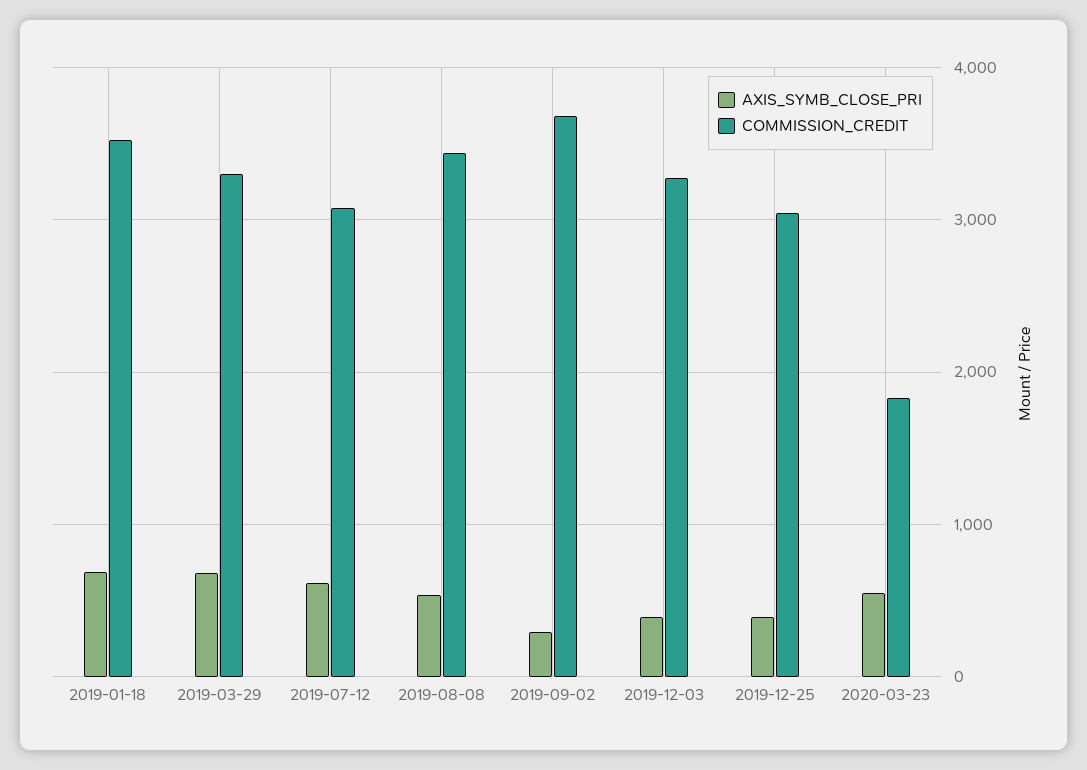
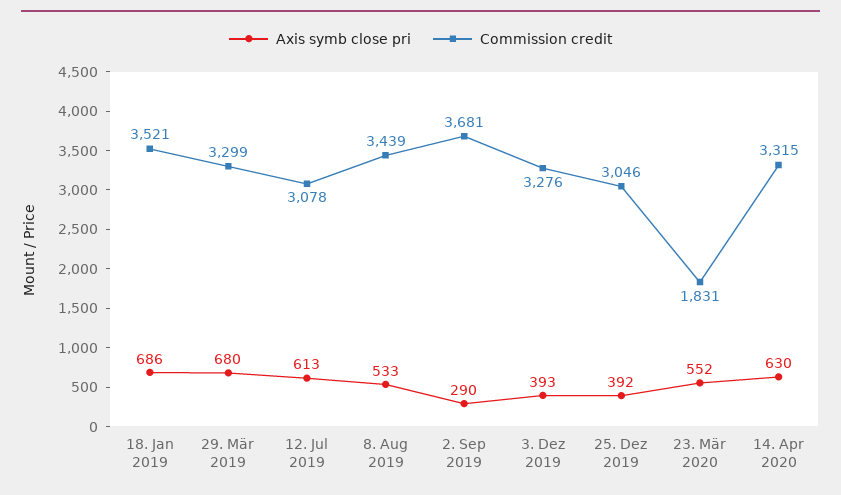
AXIS_SYMB_CLOSE_PRI, 14. Apr 2020: none -> 630
COMMISSION_CREDIT, 14. Apr 2020: none -> 3315

